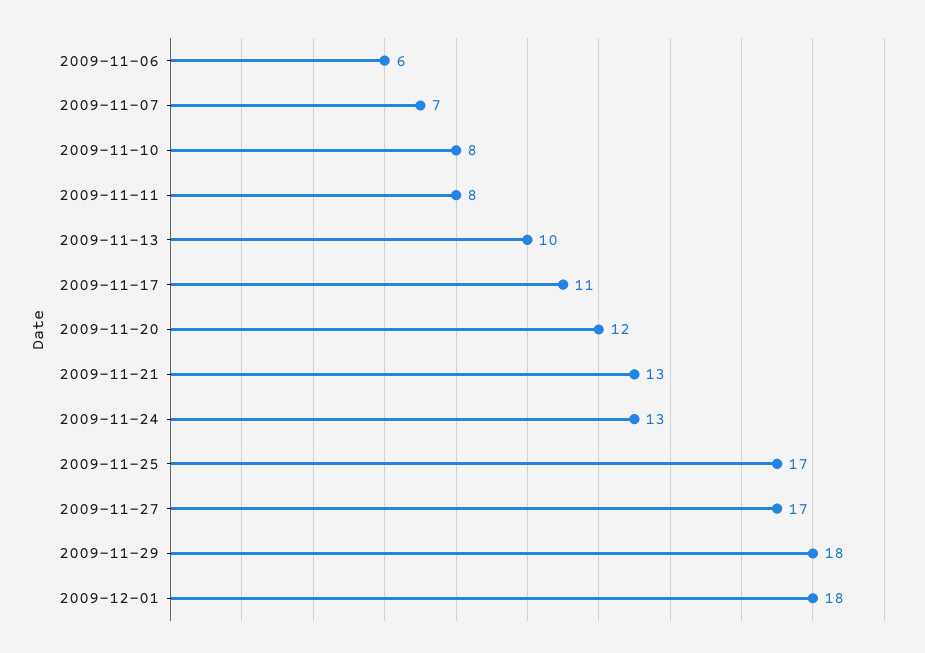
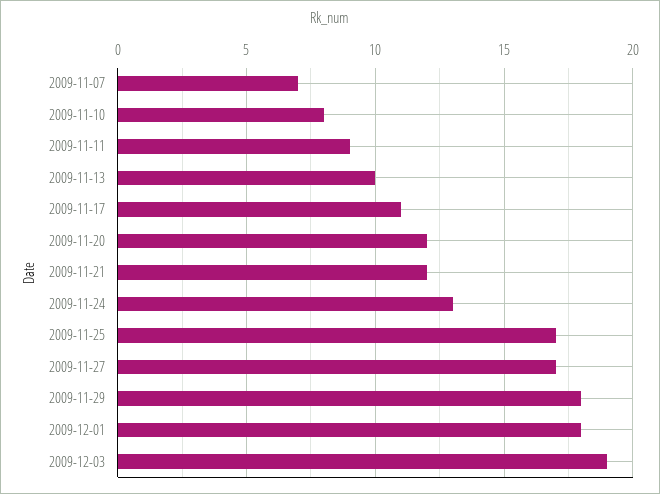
2009-11-06: 6 -> none
2009-11-11: 8 -> 9
2009-11-21: 13 -> 12
2009-12-03: none -> 19

